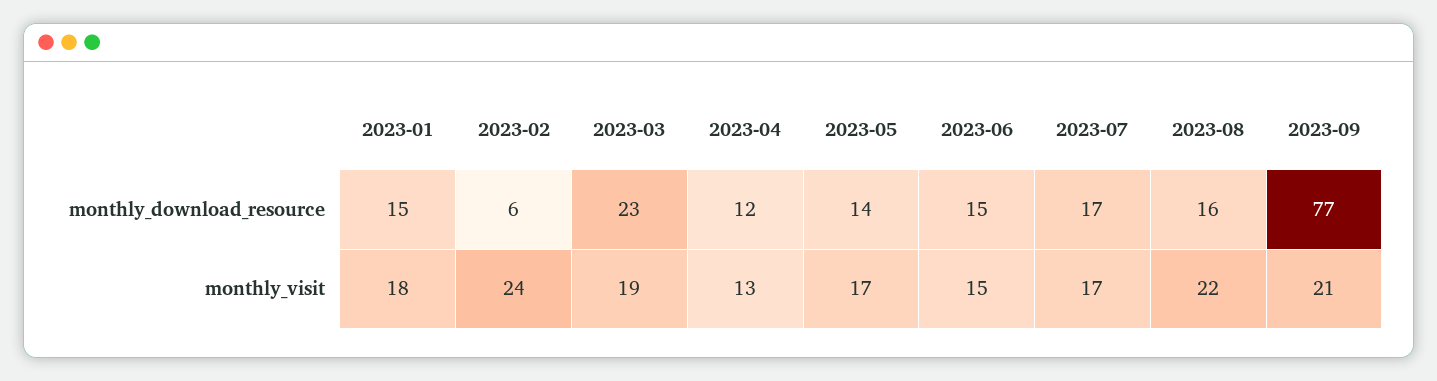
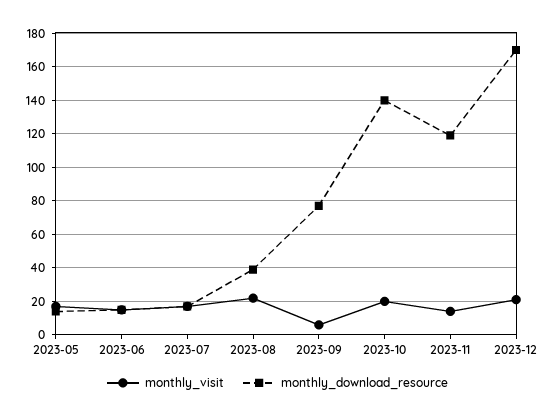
monthly_download_resource, 2023-01: 15 -> none
monthly_download_resource, 2023-02: 6 -> none
monthly_download_resource, 2023-03: 23 -> none
monthly_download_resource, 2023-04: 12 -> none
monthly_download_resource, 2023-08: 16 -> 40
monthly_visit, 2023-01: 18 -> none
monthly_visit, 2023-02: 24 -> none
monthly_visit, 2023-03: 19 -> none
monthly_visit, 2023-04: 13 -> none
monthly_visit, 2023-09: 21 -> 5
monthly_visit, 2023-10: none -> 20
monthly_download_resource, 2023-10: none -> 140
monthly_visit, 2023-11: none -> 15
monthly_download_resource, 2023-11: none -> 120
monthly_visit, 2023-12: none -> 20
monthly_download_resource, 2023-12: none -> 170

